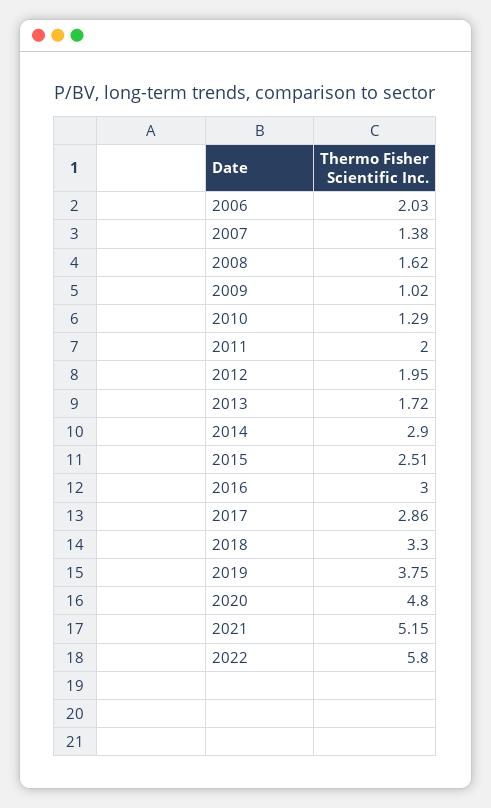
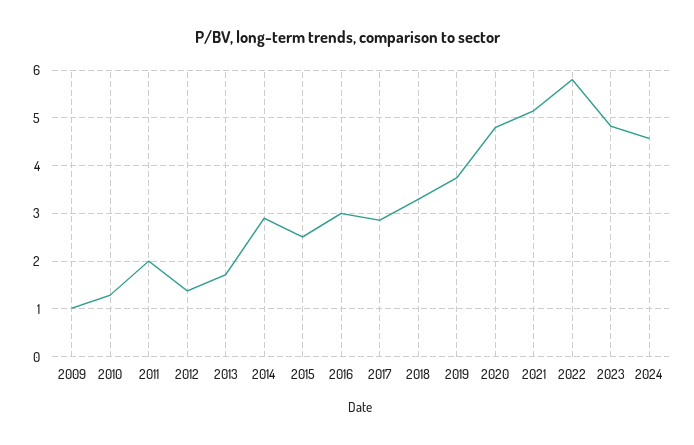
2006: 2.03 -> none
2007: 1.38 -> none
2008: 1.62 -> none
2012: 1.95 -> 1.4
2023: none -> 4.8
2024: none -> 4.6

